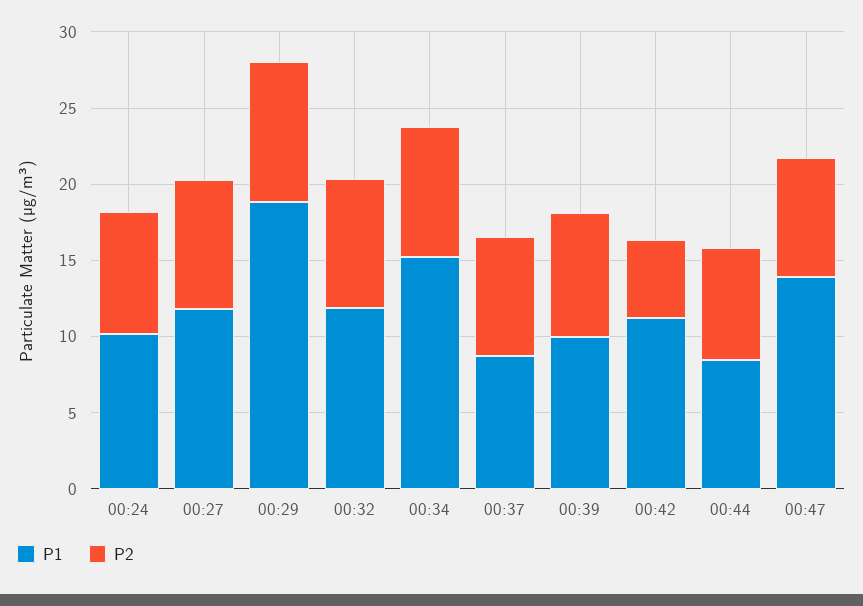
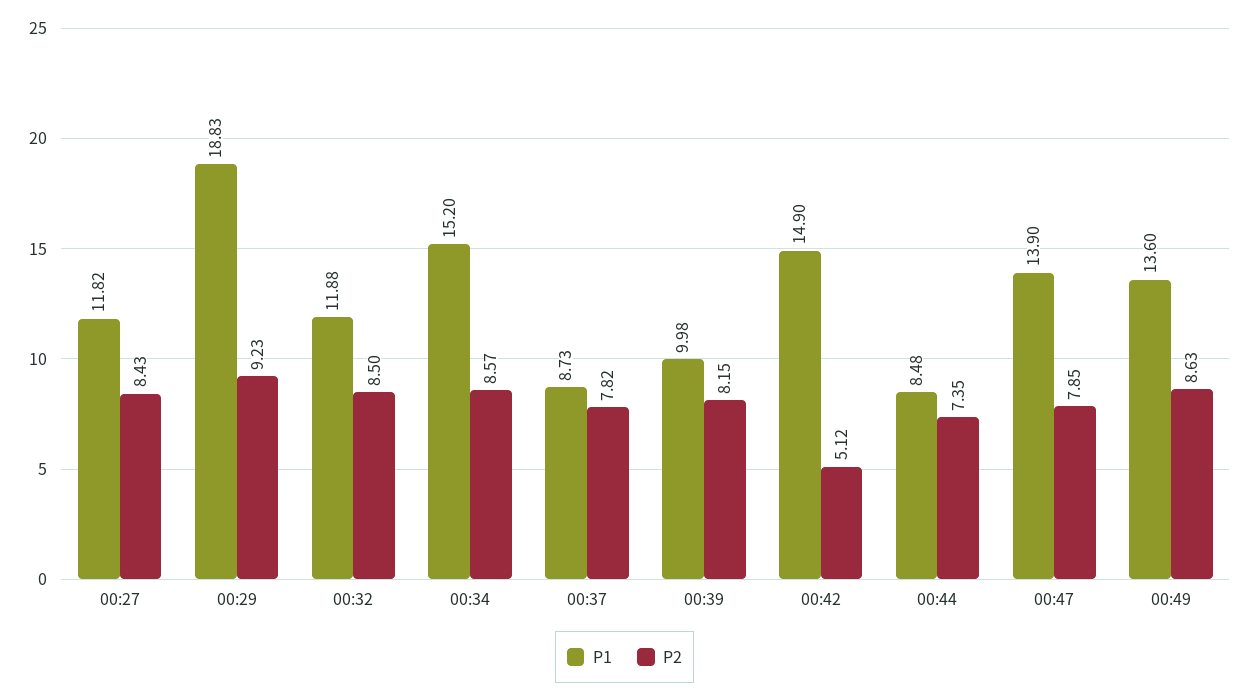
P1, 00:24: 10 -> none
P2, 00:24: 8 -> none
P1, 00:42: 11 -> 14.9
P1, 00:49: none -> 13.6
P2, 00:49: none -> 8.63

